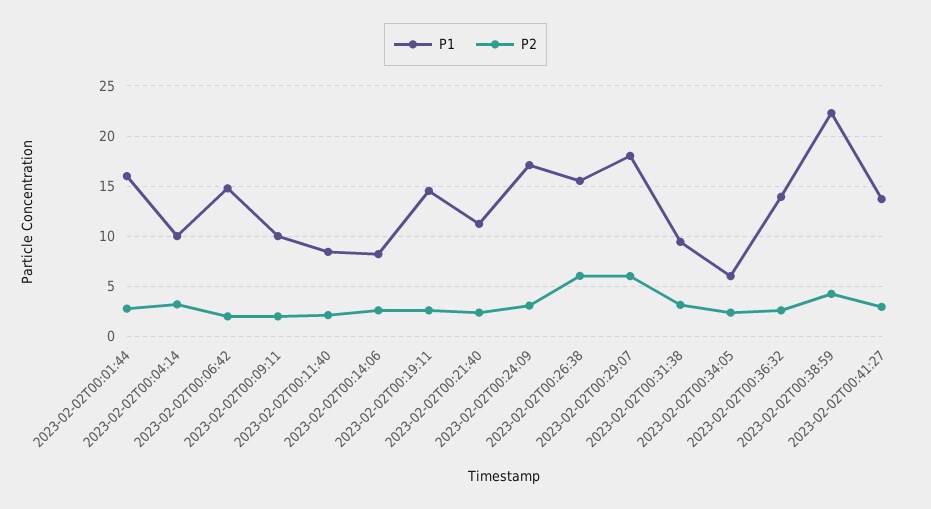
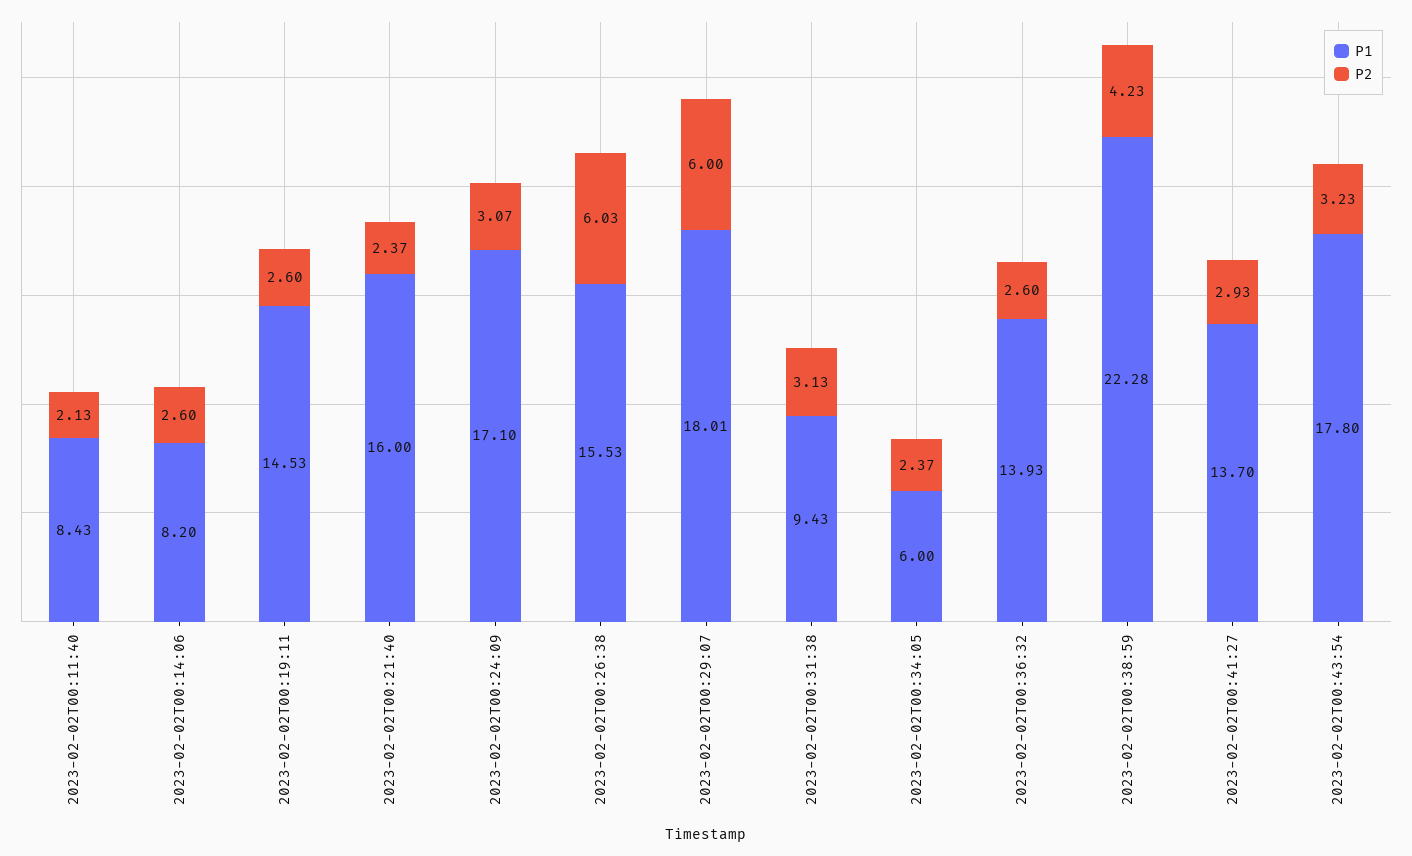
P1, 2023-02-02T00:01:44: 16 -> none
P2, 2023-02-02T00:01:44: 3 -> none
P1, 2023-02-02T00:04:14: 10 -> none
P2, 2023-02-02T00:04:14: 3 -> none
P1, 2023-02-02T00:06:42: 15 -> none
P2, 2023-02-02T00:06:42: 2 -> none
P1, 2023-02-02T00:09:11: 10 -> none
P2, 2023-02-02T00:09:11: 2 -> none
P1, 2023-02-02T00:21:40: 11 -> 16
P1, 2023-02-02T00:43:54: none -> 17.8
P2, 2023-02-02T00:43:54: none -> 3.23

